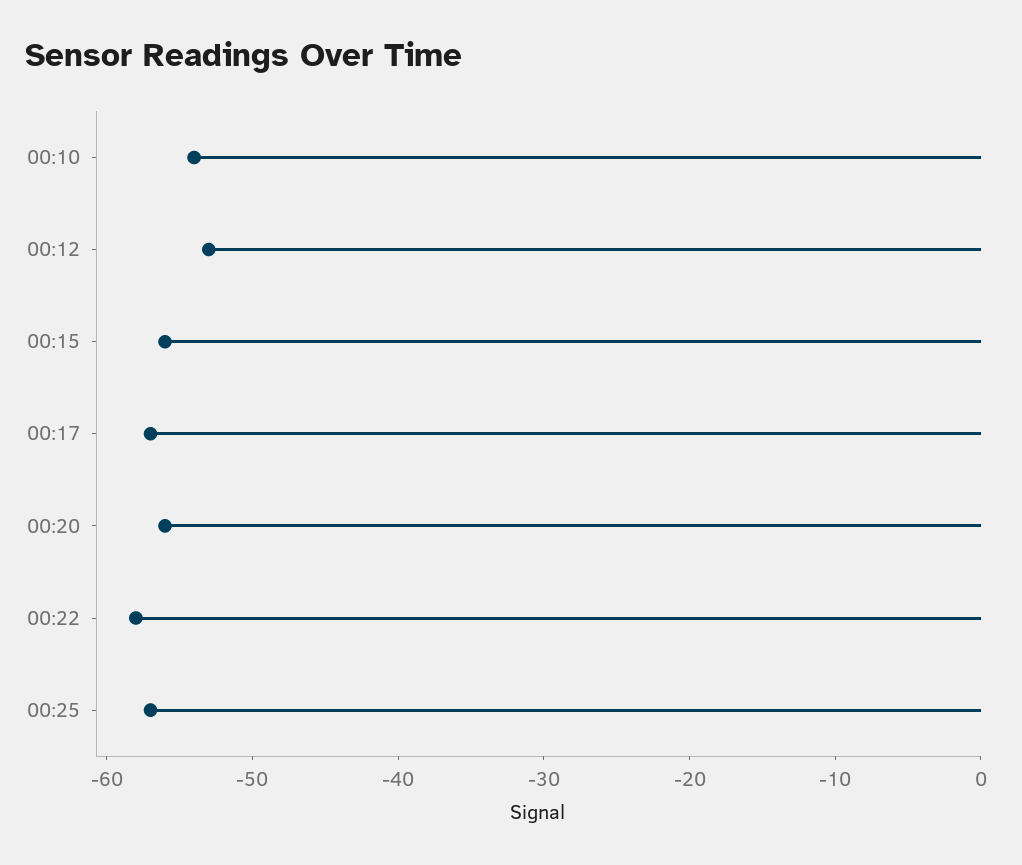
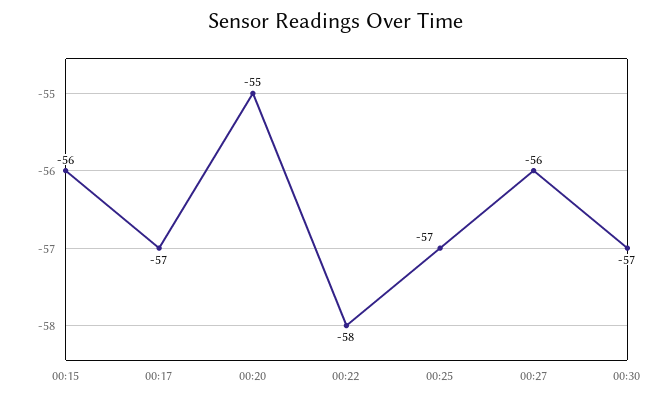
00:10: -54 -> none
00:12: -53 -> none
00:20: -56 -> -55
00:27: none -> -56
00:30: none -> -57

